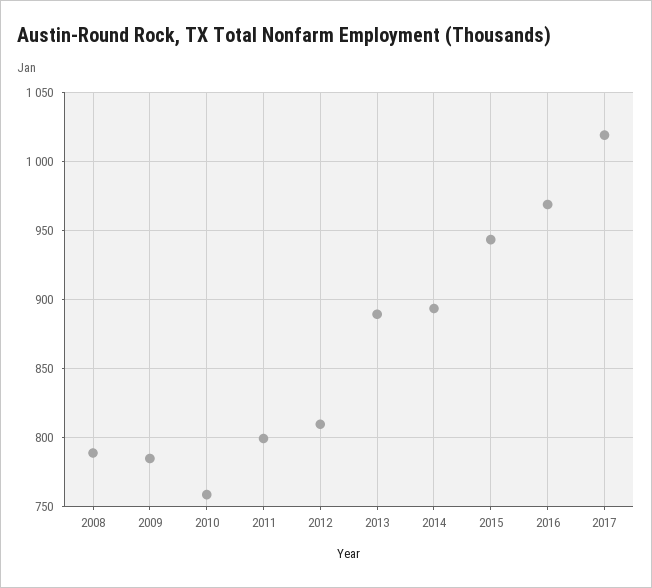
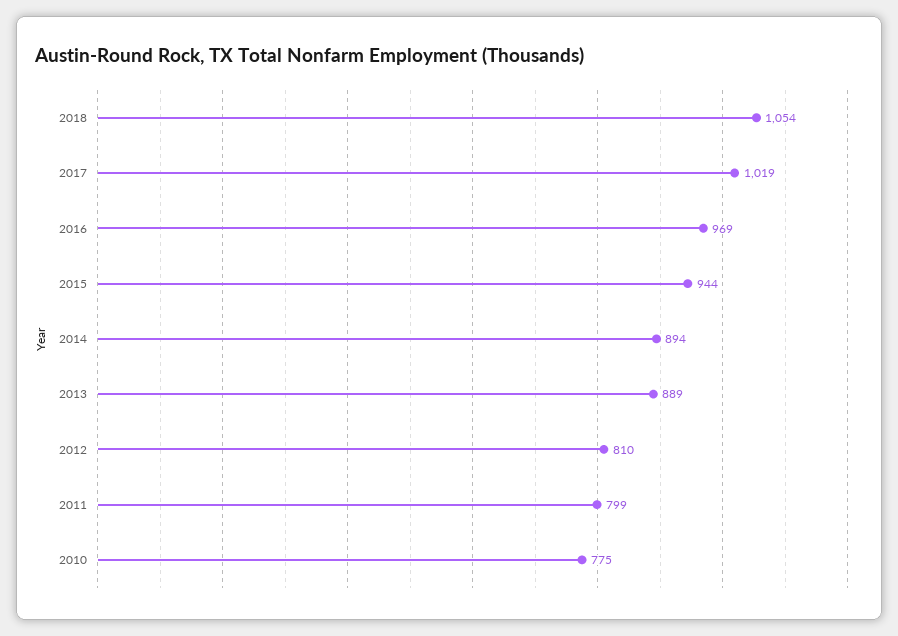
2008: 790 -> none
2009: 785 -> none
2010: 760 -> 775
2018: none -> 1054

